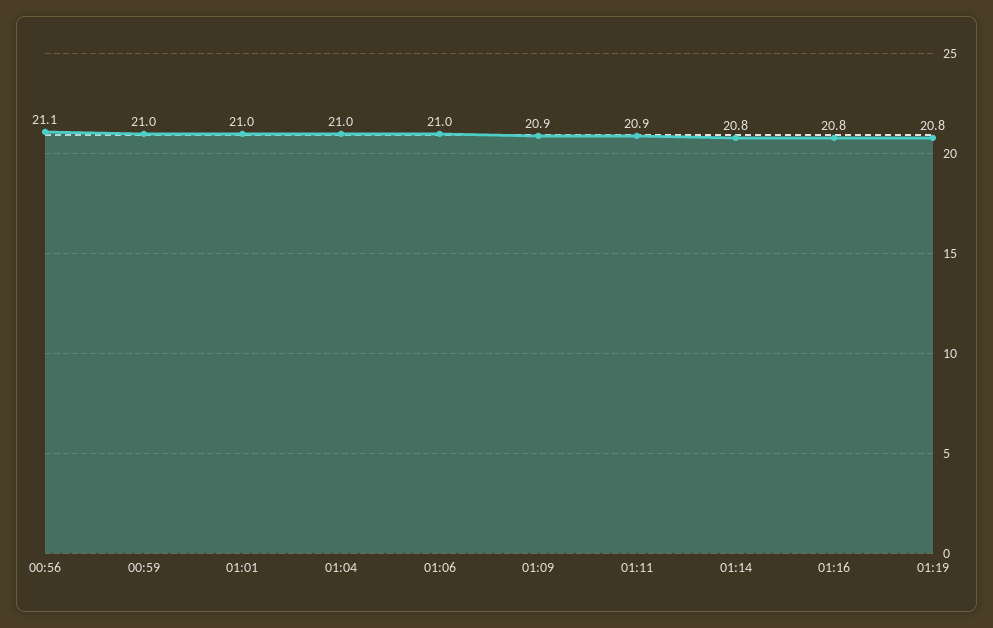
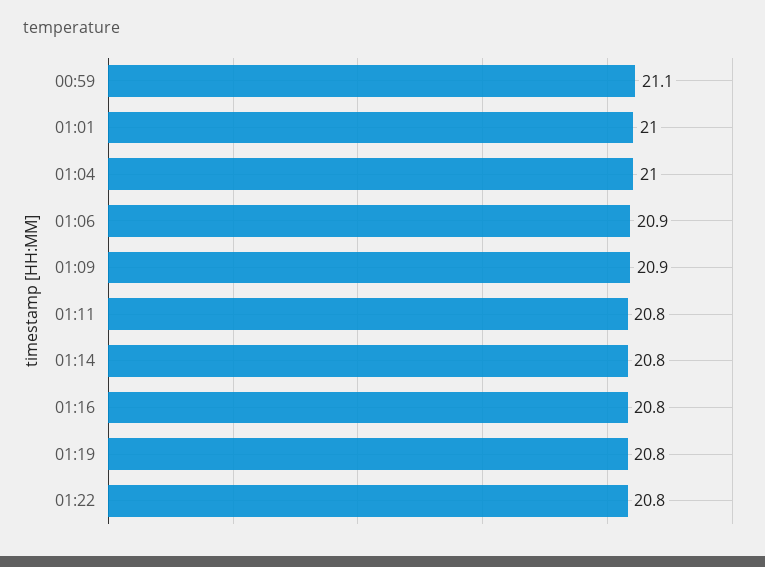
00:56: 21.1 -> none
00:59: 21 -> 21.1
01:06: 21 -> 20.9
01:11: 20.9 -> 20.8
01:22: none -> 20.8

